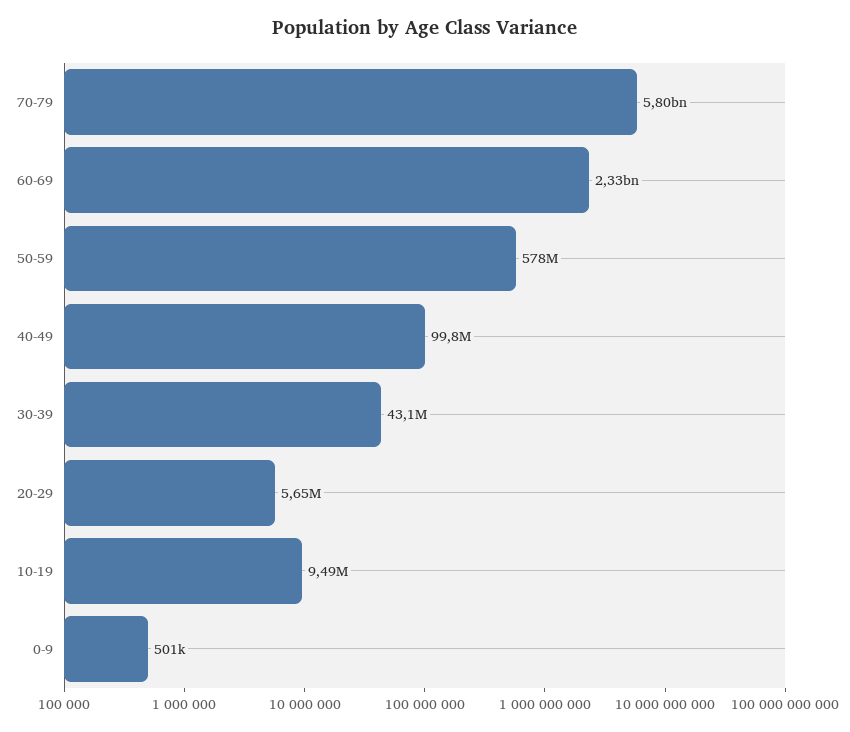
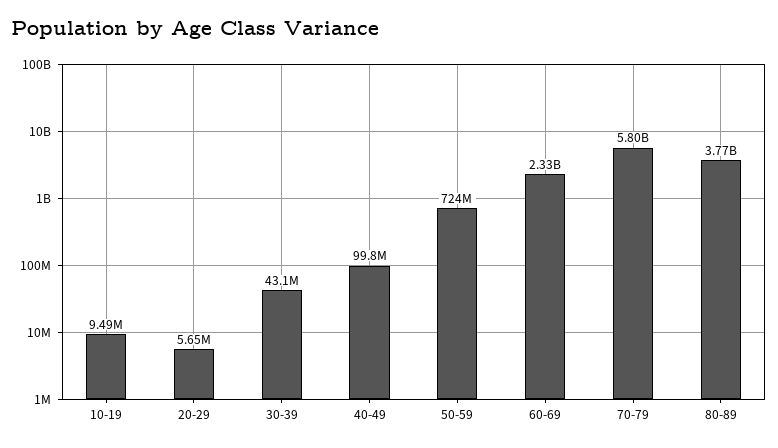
50-59: 578000000 -> 724000000
0-9: 501000 -> none
80-89: none -> 3770000000

